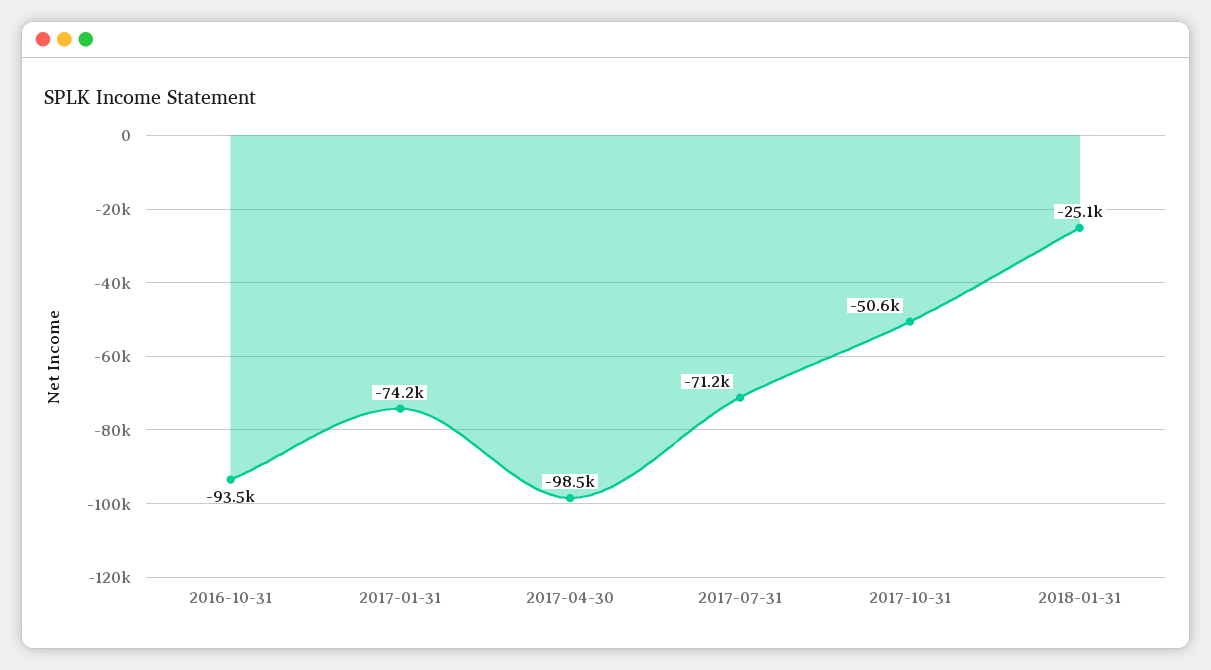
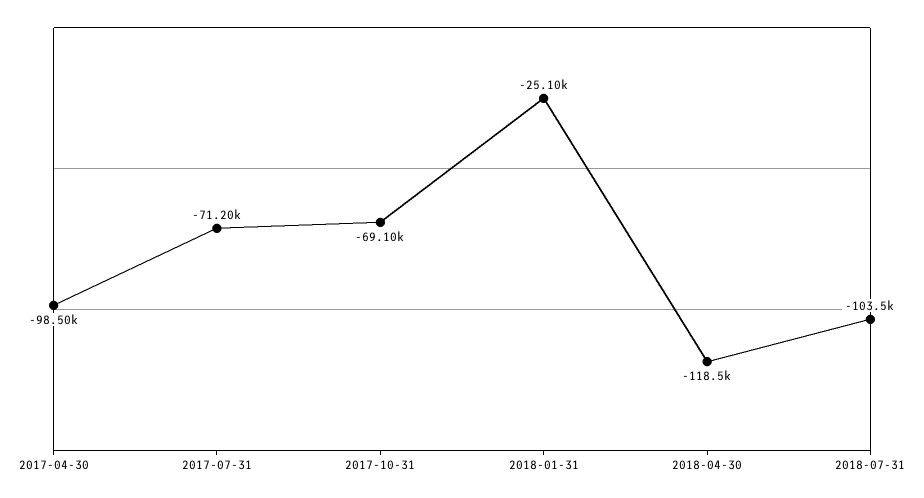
2016-10-31: -93500 -> none
2017-01-31: -74200 -> none
2017-10-31: -50600 -> -69100
2018-04-30: none -> -118500
2018-07-31: none -> -103500

